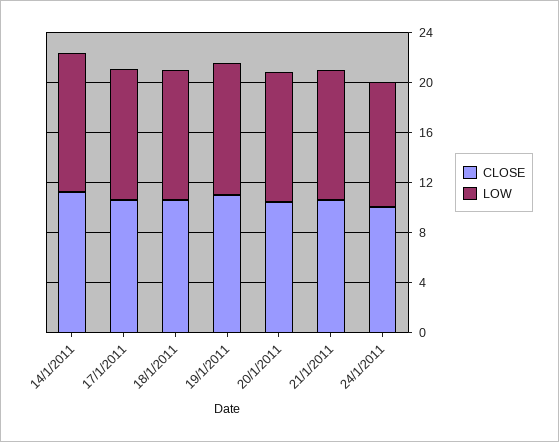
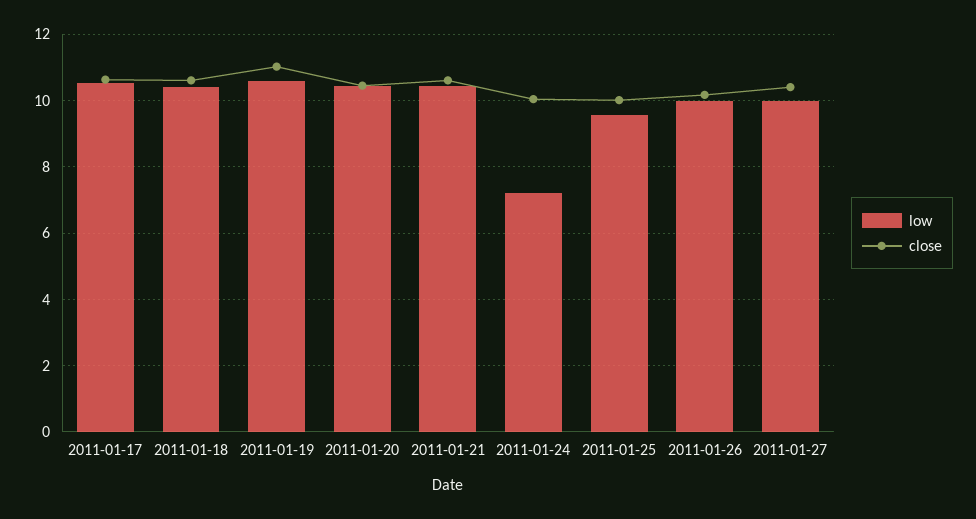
CLOSE, 14/1/2011: 11 -> none
LOW, 14/1/2011: 11 -> none
LOW, 24/1/2011: 10 -> 7.2
LOW, 2011-01-25: none -> 9.6
CLOSE, 2011-01-25: none -> 10
LOW, 2011-01-26: none -> 10
CLOSE, 2011-01-26: none -> 10.2
LOW, 2011-01-27: none -> 10
CLOSE, 2011-01-27: none -> 10.4

